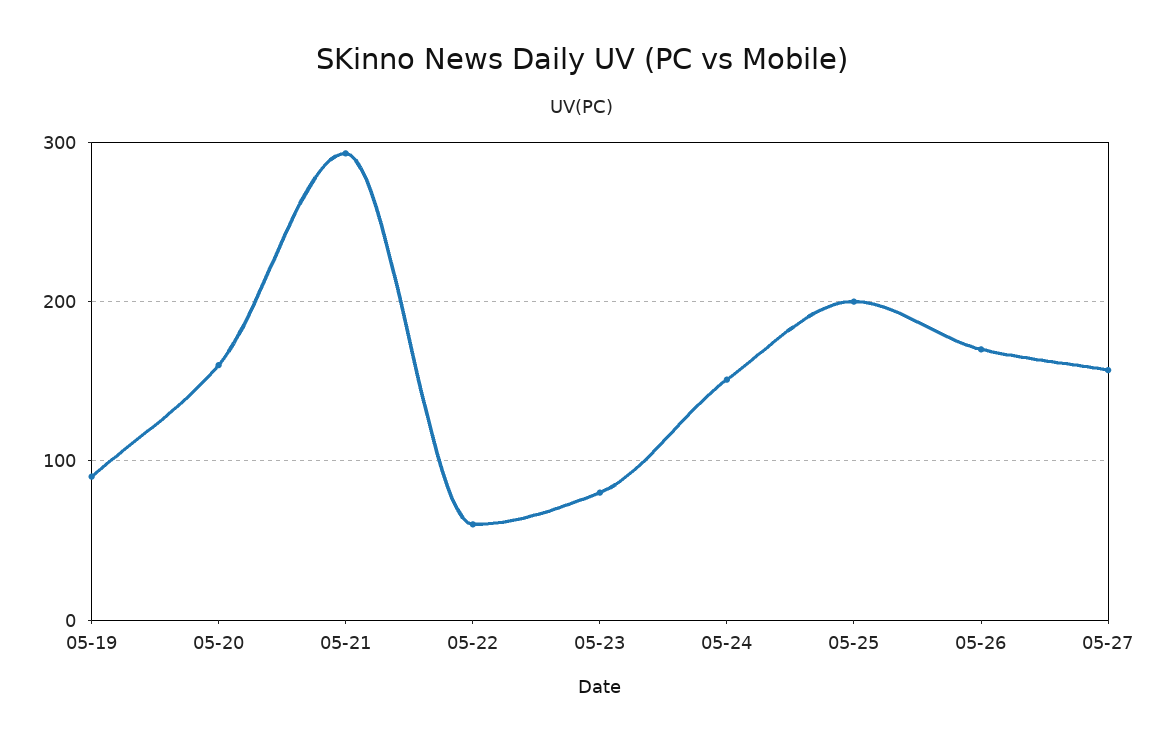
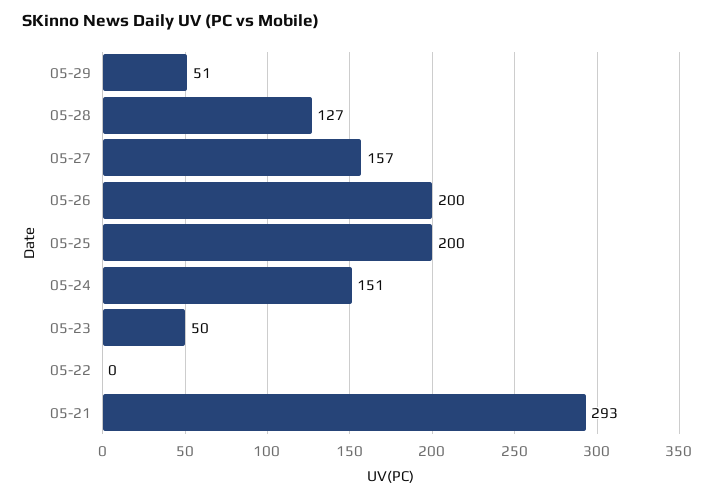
05-19: 90 -> none
05-20: 160 -> none
05-22: 60 -> 0
05-23: 80 -> 50
05-26: 170 -> 200
05-29: none -> 51
05-28: none -> 127

